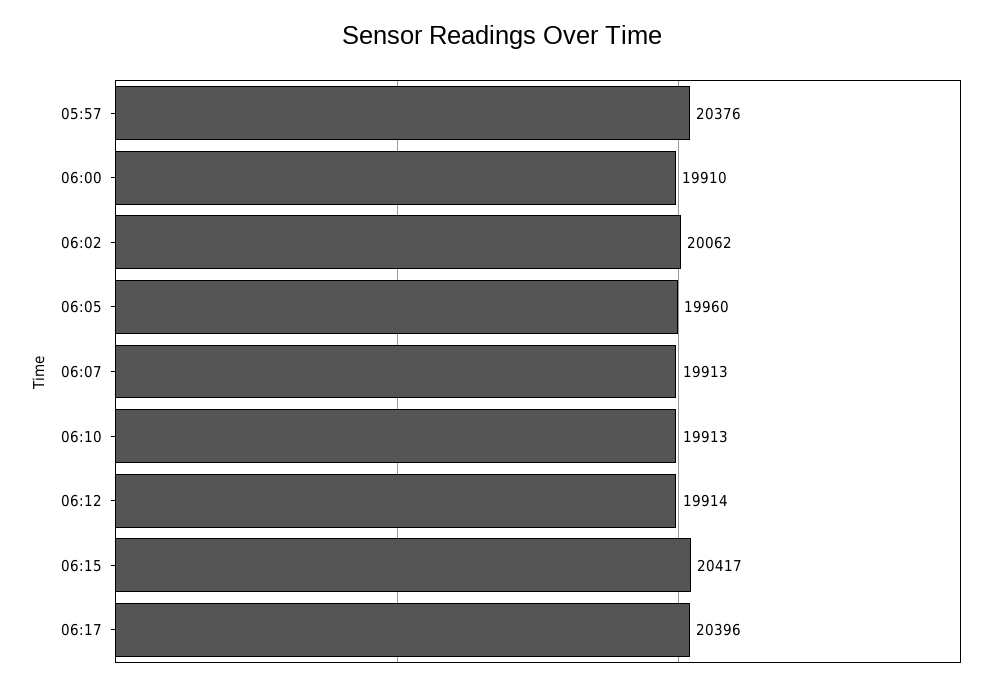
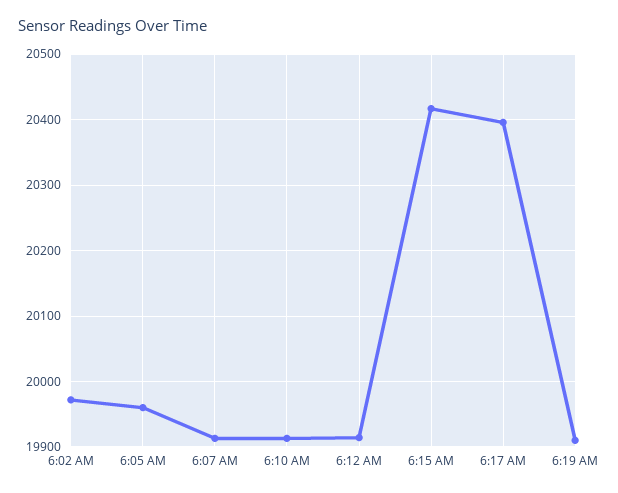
05:57: 20376 -> none
06:00: 19910 -> none
06:02: 20062 -> 19970
6:19 AM: none -> 19910

